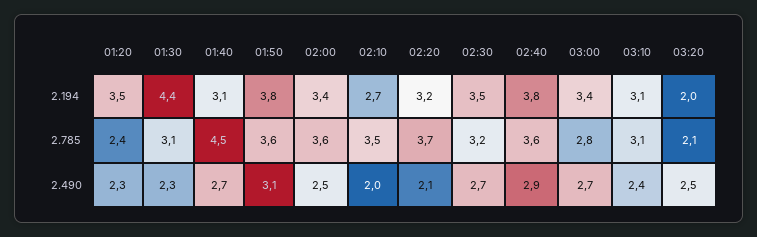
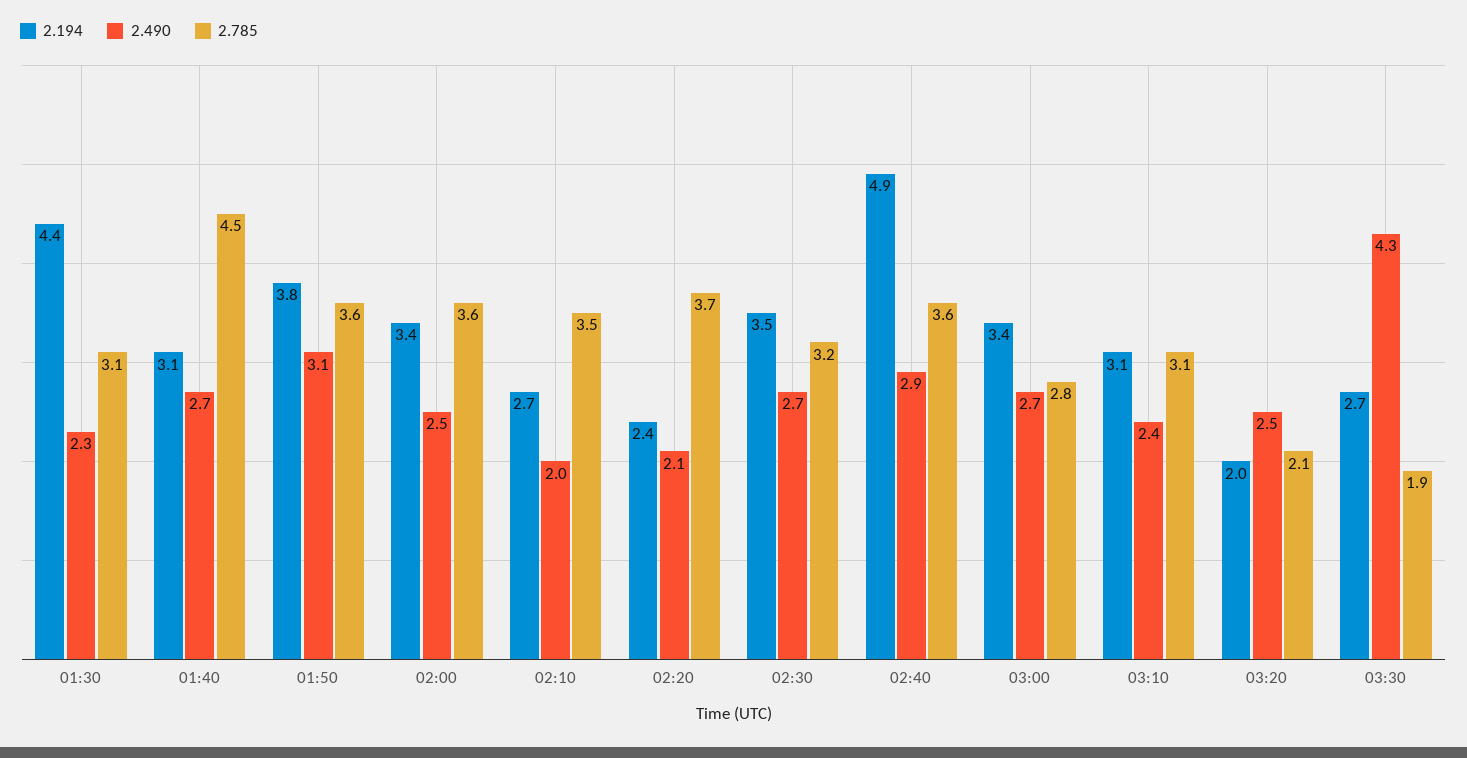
2.194, 01:20: 3.5 -> none
2.194, 02:20: 3.2 -> 2.4
2.194, 02:40: 3.8 -> 4.9
2.785, 01:20: 2.4 -> none
2.490, 01:20: 2.3 -> none
2.194, 03:30: none -> 2.7
2.490, 03:30: none -> 4.3
2.785, 03:30: none -> 1.9

